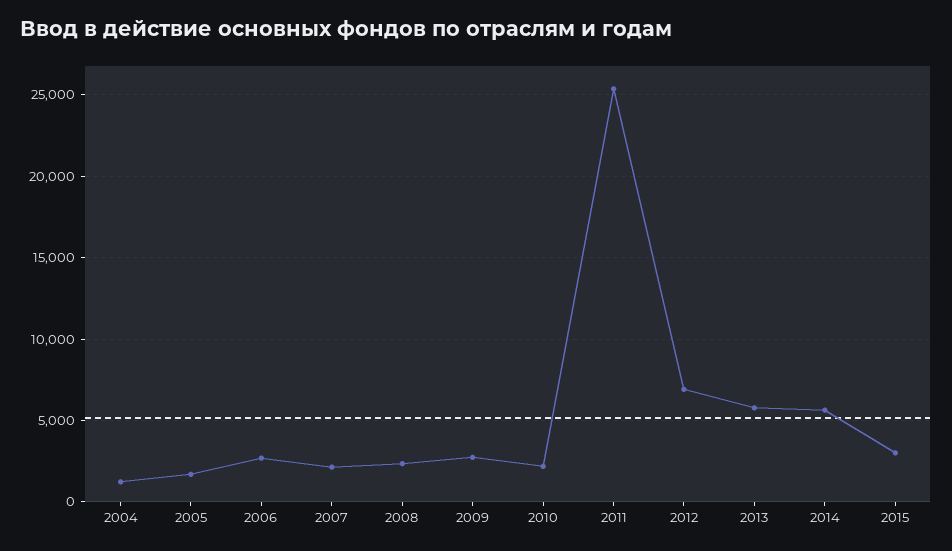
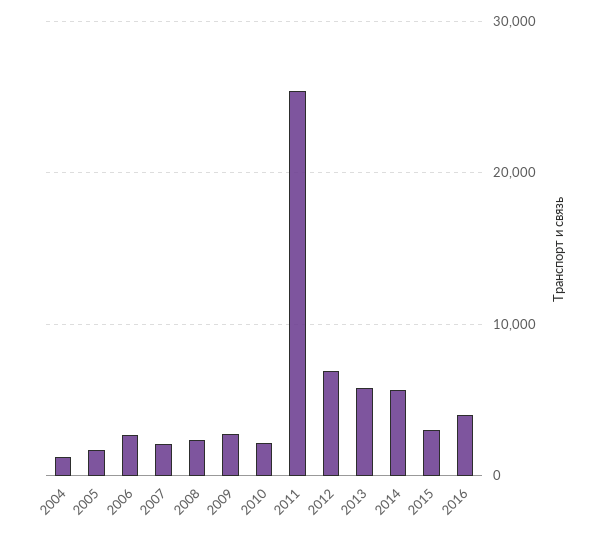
2016: none -> 4000

